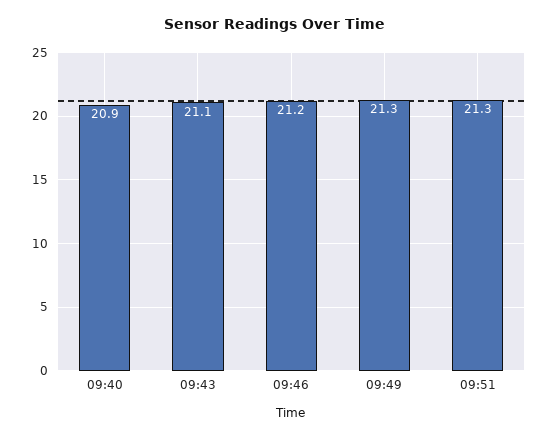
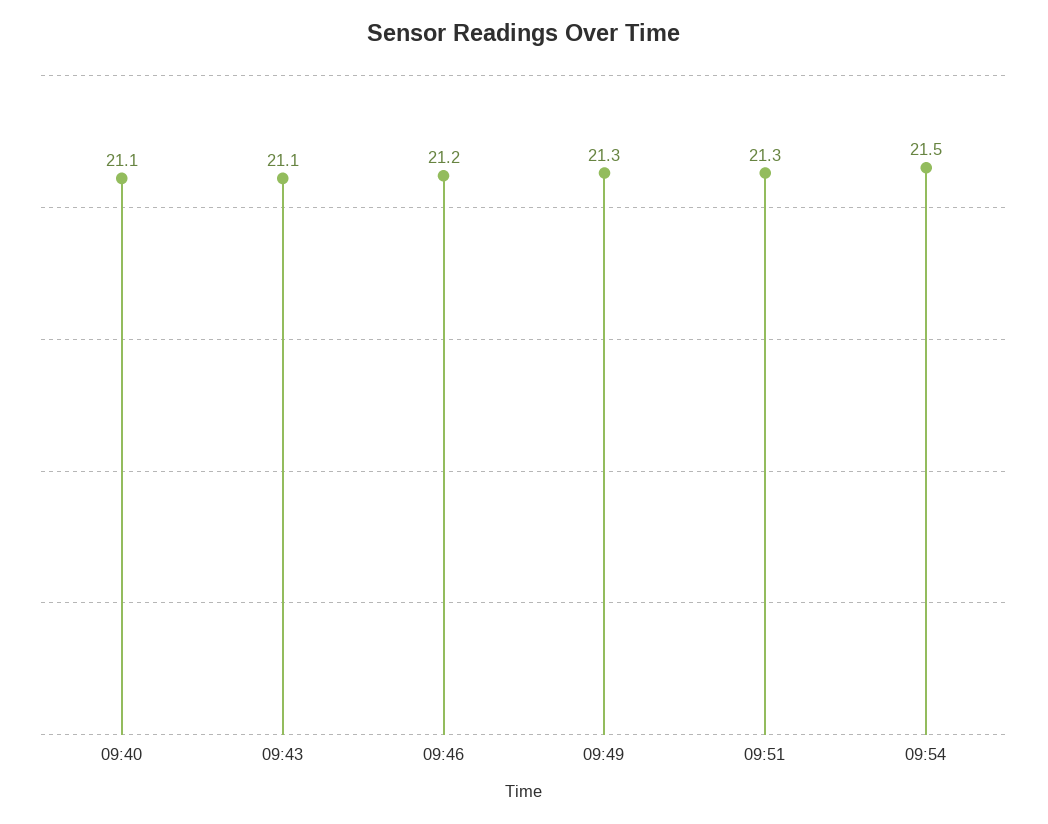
09:40: 20.9 -> 21.1
09:54: none -> 21.5

